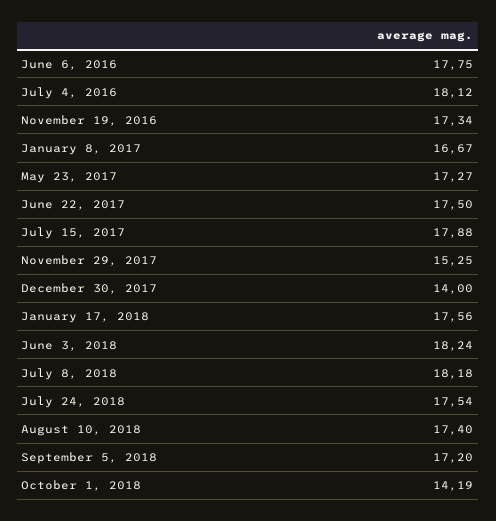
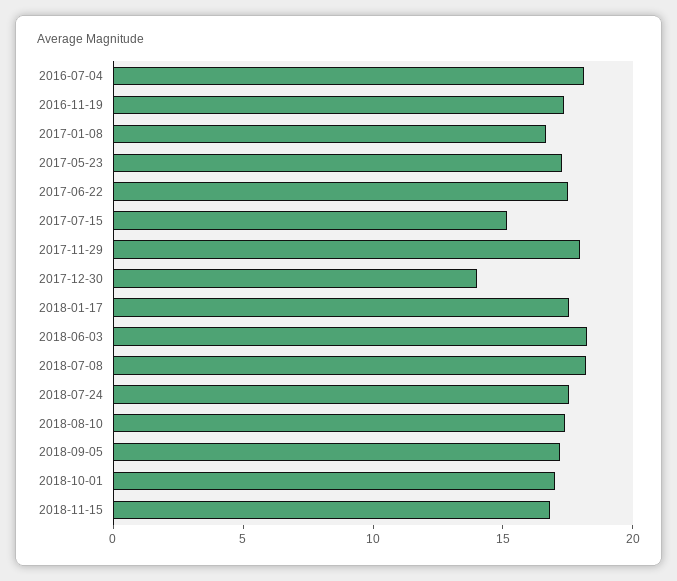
June 6, 2016: 17.75 -> none
July 15, 2017: 17.88 -> 15
November 29, 2017: 15.25 -> 18
October 1, 2018: 14.19 -> 17
2018-11-15: none -> 17

